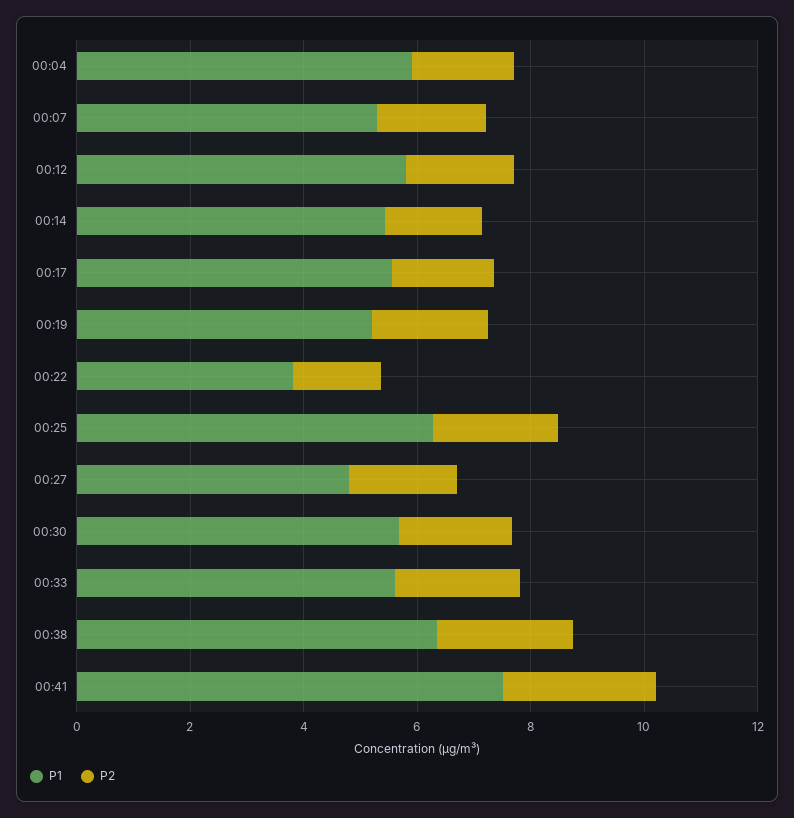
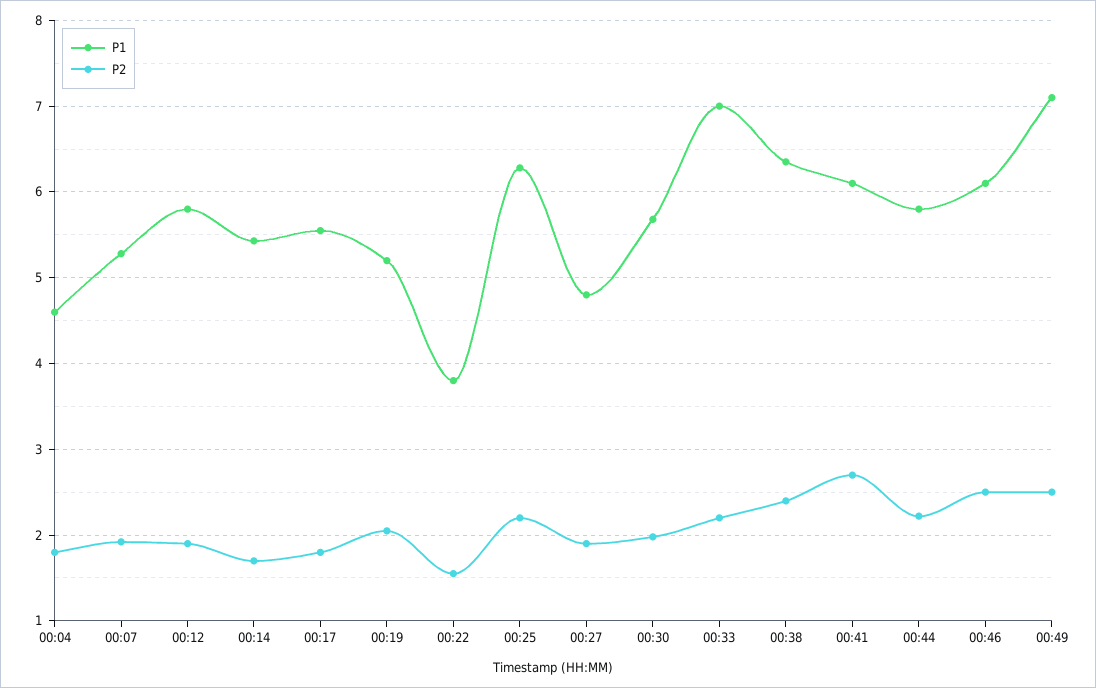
P1, 00:04: 6 -> 4.6
P1, 00:33: 5.5 -> 7
P1, 00:41: 7.5 -> 6.1
P1, 00:44: none -> 5.8
P2, 00:44: none -> 2.2
P1, 00:46: none -> 6.1
P2, 00:46: none -> 2.5
P1, 00:49: none -> 7.1
P2, 00:49: none -> 2.5

